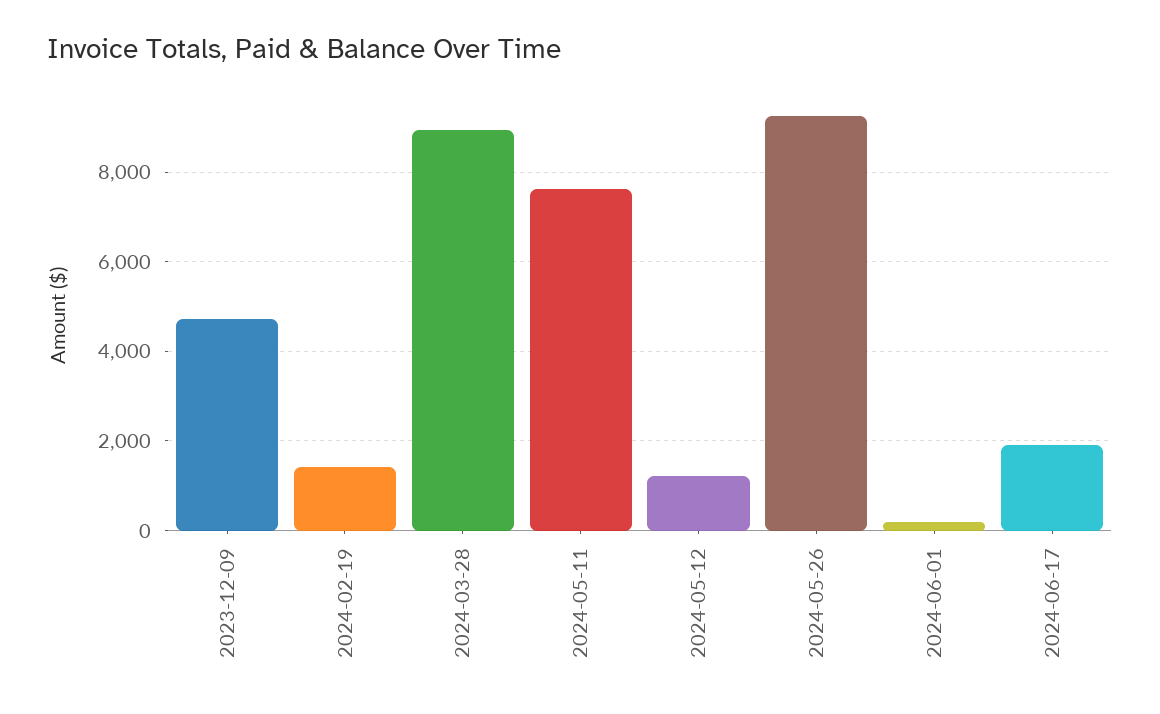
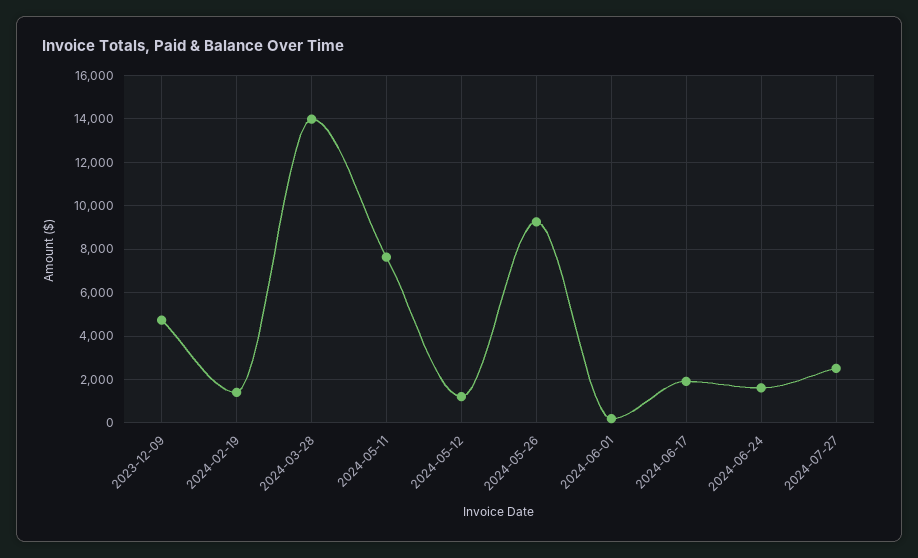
2024-03-28: 9000 -> 14000
2024-06-24: none -> 1500
2024-07-27: none -> 2500

